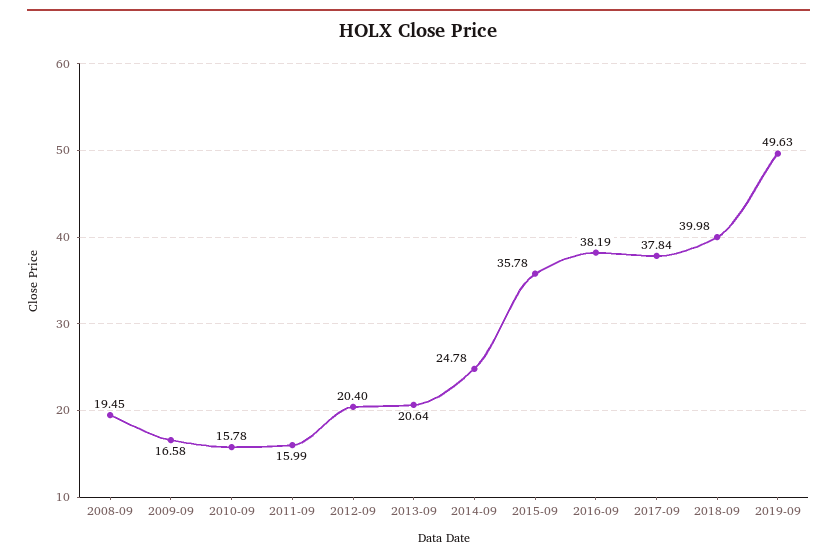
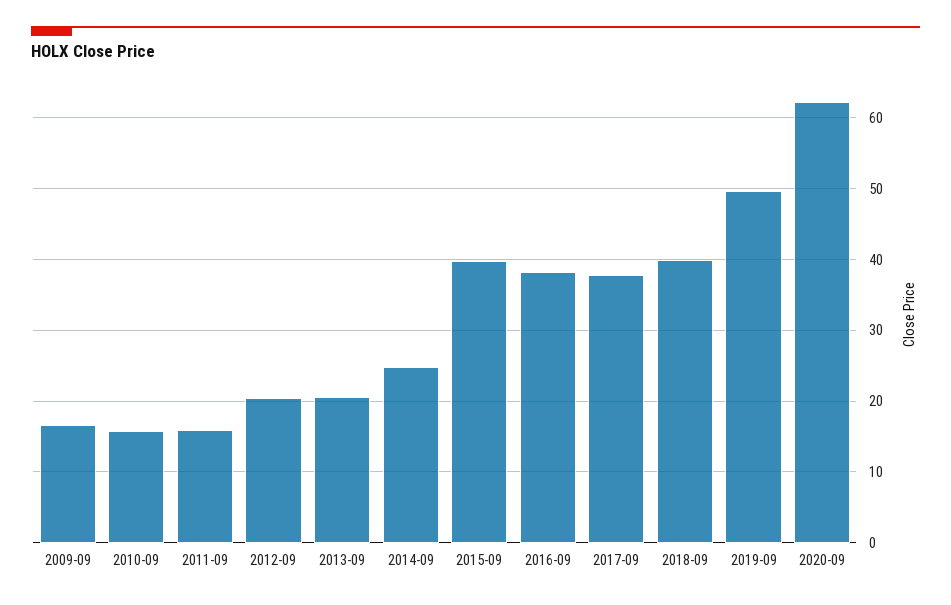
2008-09: 19.45 -> none
2015-09: 35.78 -> 40
2020-09: none -> 62

